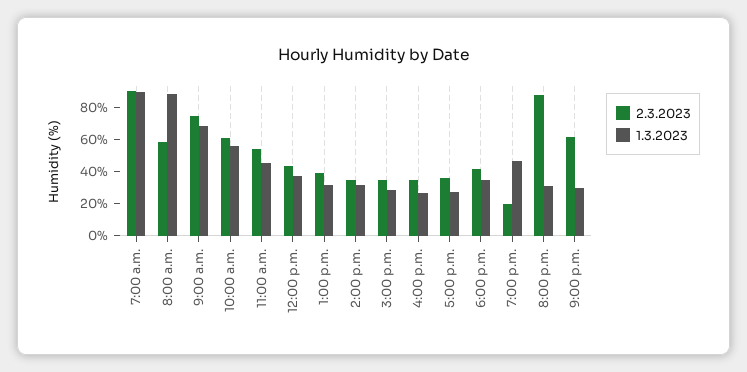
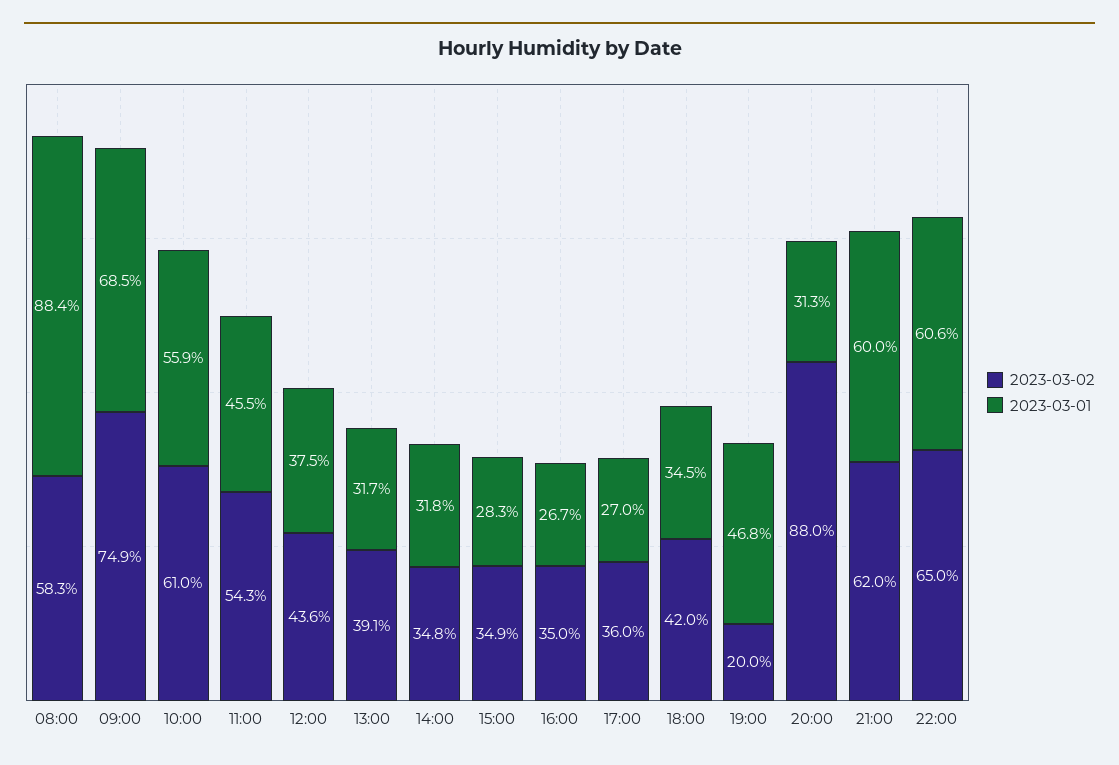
2.3.2023, 7:00 a.m.: 90 -> none
1.3.2023, 7:00 a.m.: 90 -> none
1.3.2023, 9:00 p.m.: 30 -> 60
2.3.2023, 22:00: none -> 65
1.3.2023, 22:00: none -> 60.6

